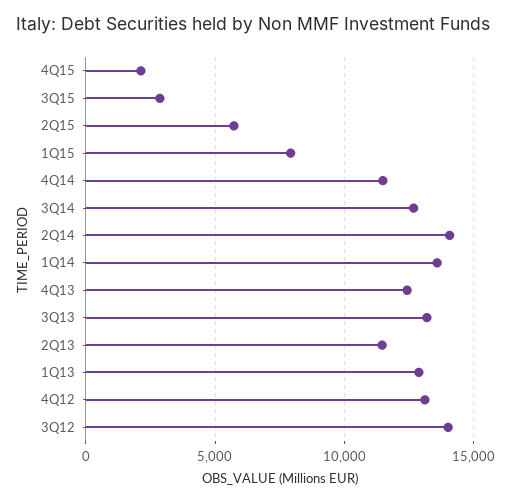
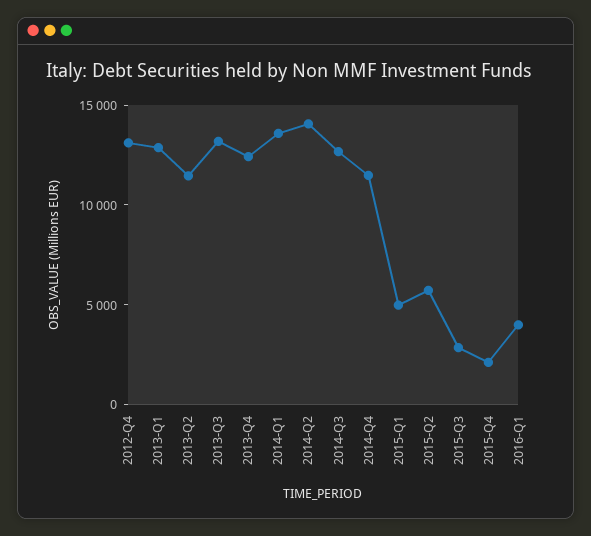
1Q15: 8000 -> 5000
3Q12: 14000 -> none
2016-Q1: none -> 4000

